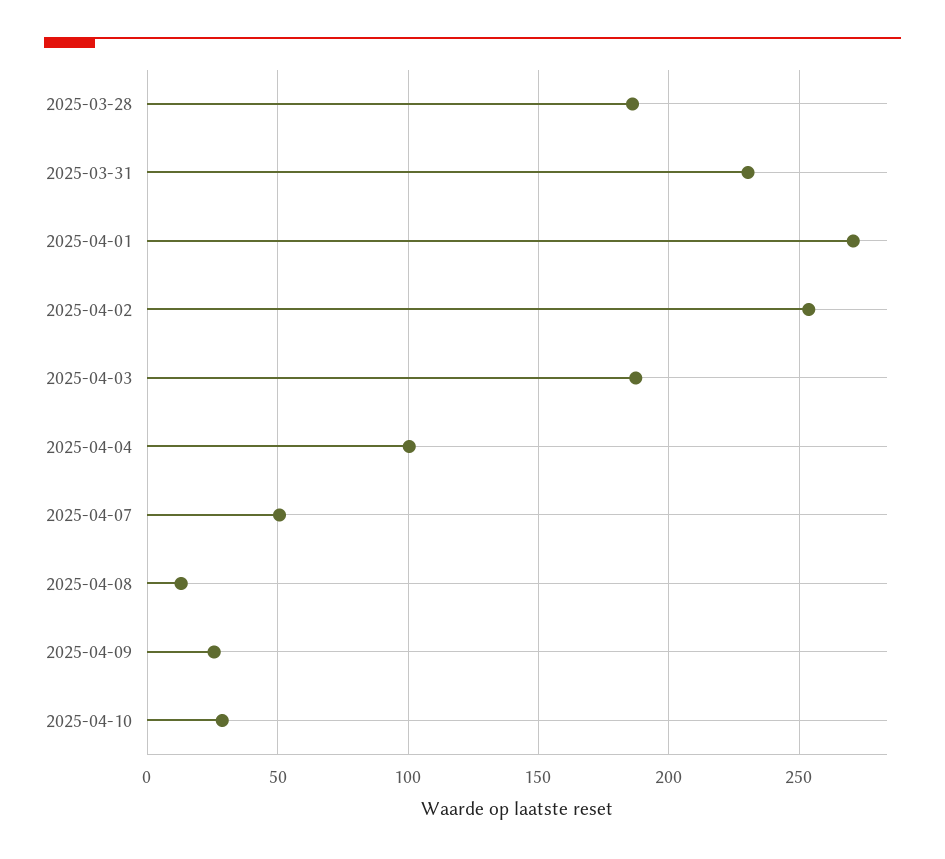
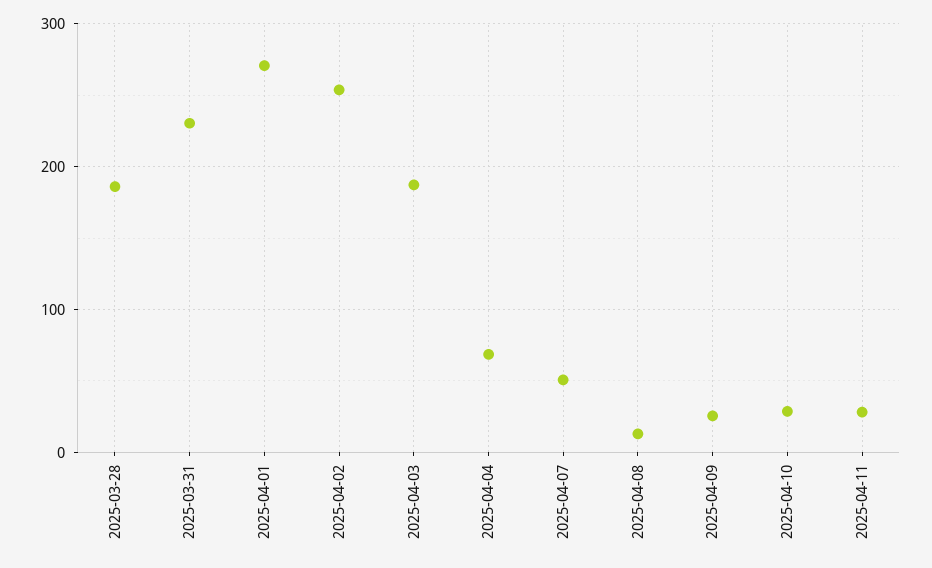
2025-04-04: 100 -> 70
2025-04-11: none -> 30

